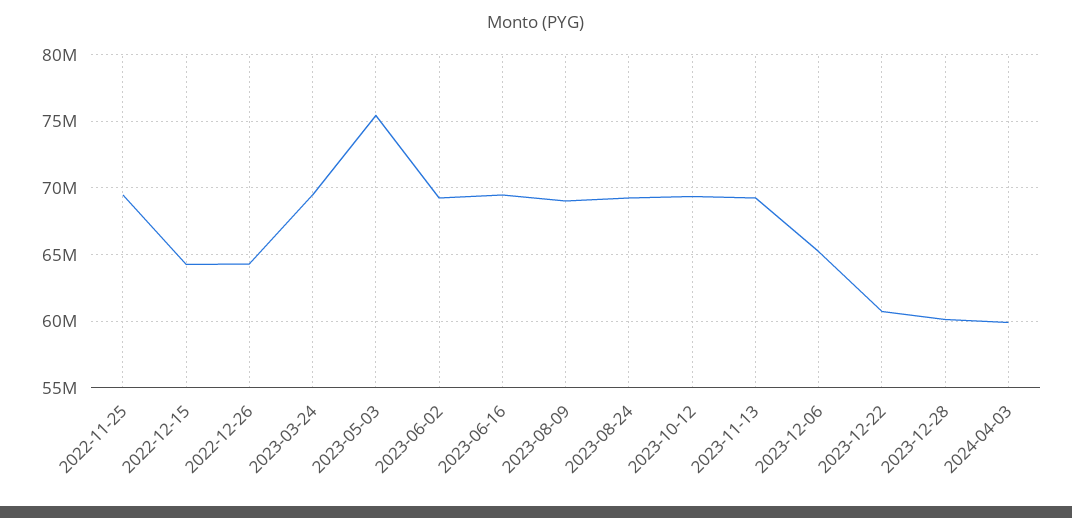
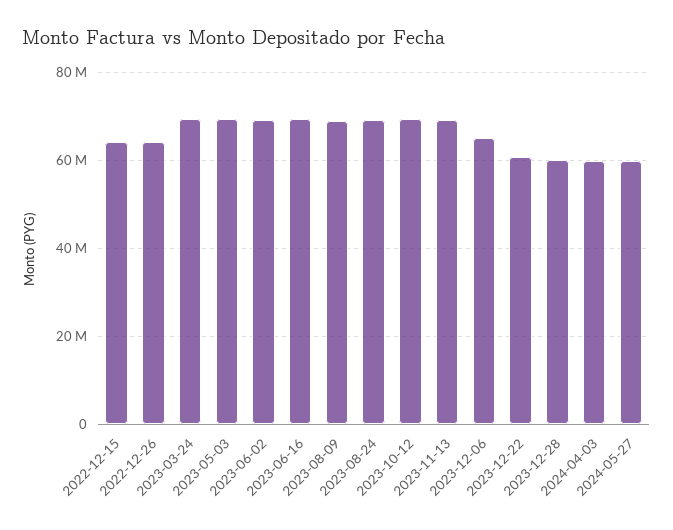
2022-11-25: 69500000 -> none
2023-05-03: 75500000 -> 70000000
2024-05-27: none -> 60000000

